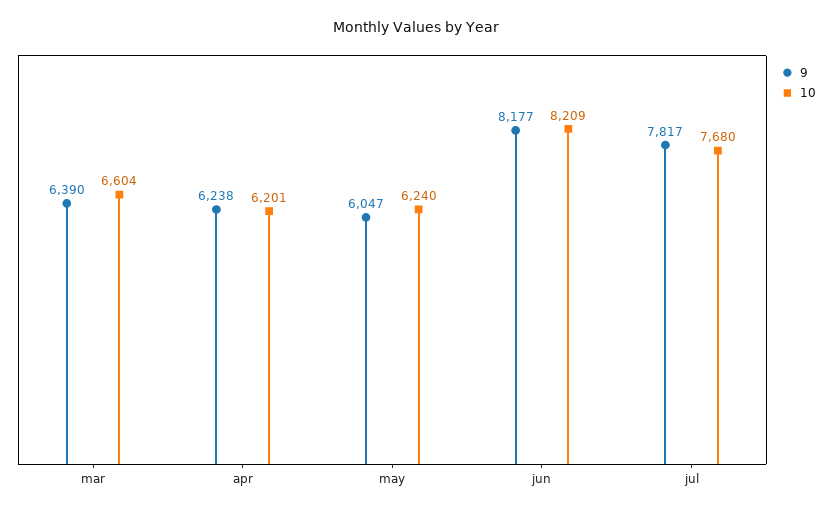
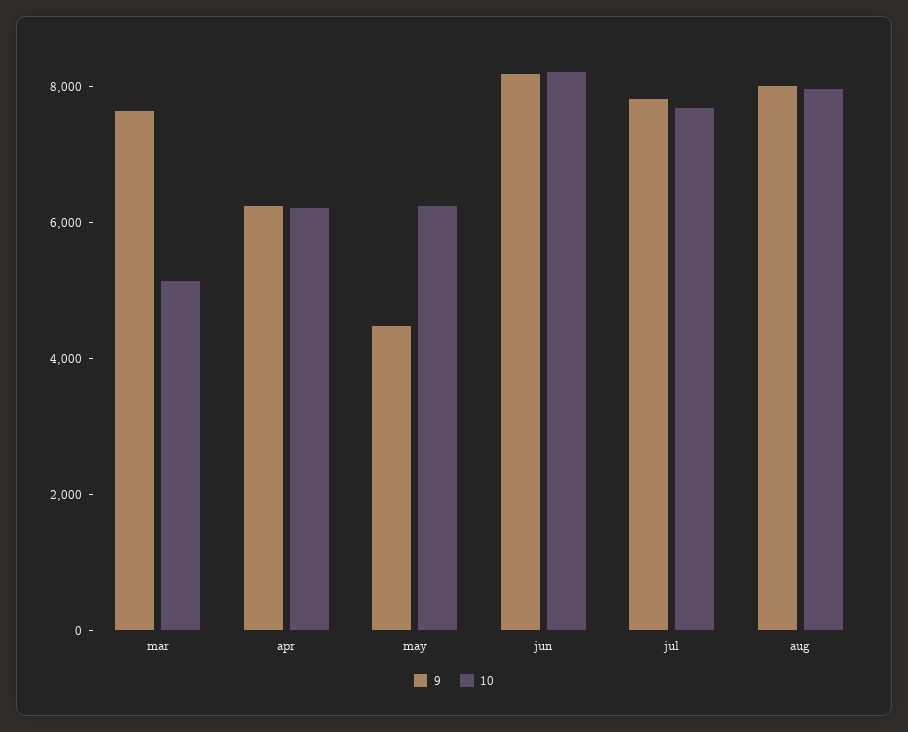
9, mar: 6390 -> 7500
10, mar: 6604 -> 5000
9, may: 6047 -> 4500
9, aug: none -> 8000
10, aug: none -> 8000

